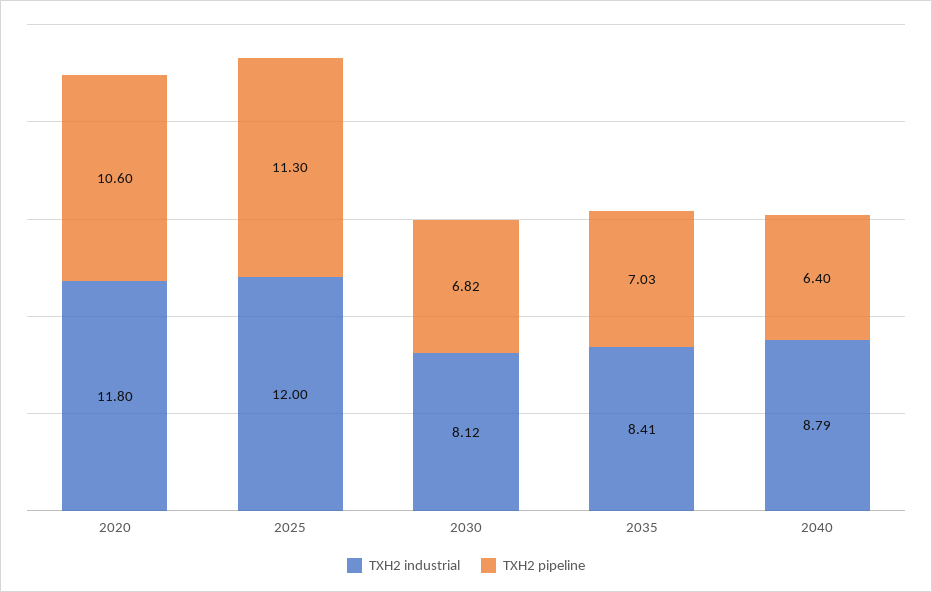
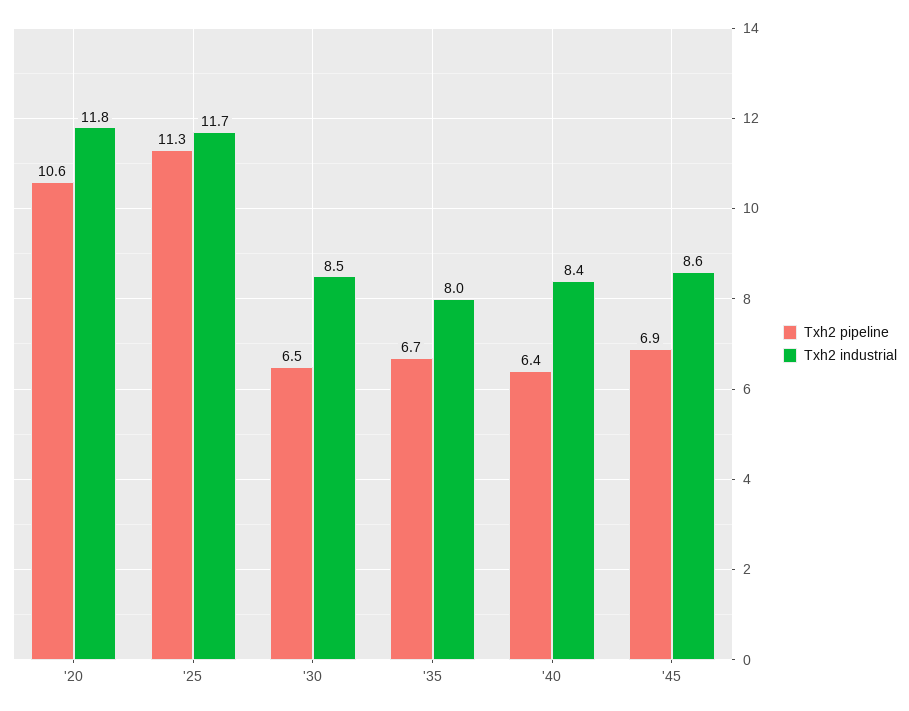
TXH2 industrial, 2025: 12 -> 11.7
TXH2 industrial, 2030: 8.12 -> 8.5
TXH2 pipeline, 2030: 6.82 -> 6.5
TXH2 industrial, 2035: 8.41 -> 8
TXH2 pipeline, 2035: 7.03 -> 6.7
TXH2 industrial, 2040: 8.79 -> 8.4
TXH2 pipeline, '45: none -> 6.9
TXH2 industrial, '45: none -> 8.6

